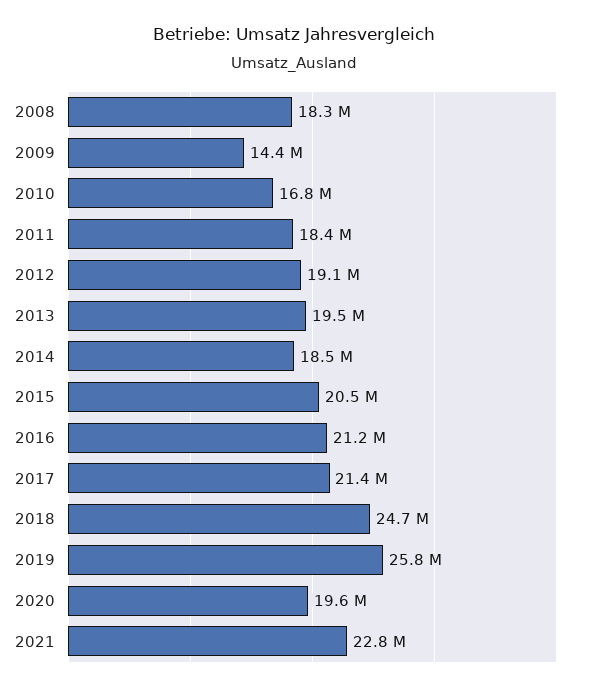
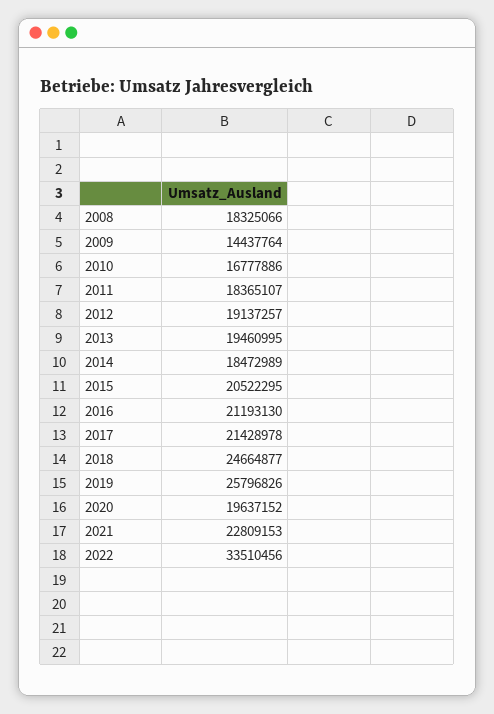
2022: none -> 33510456

